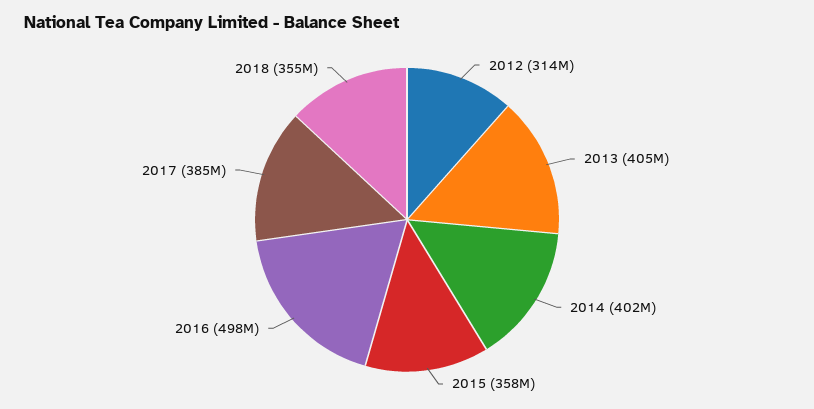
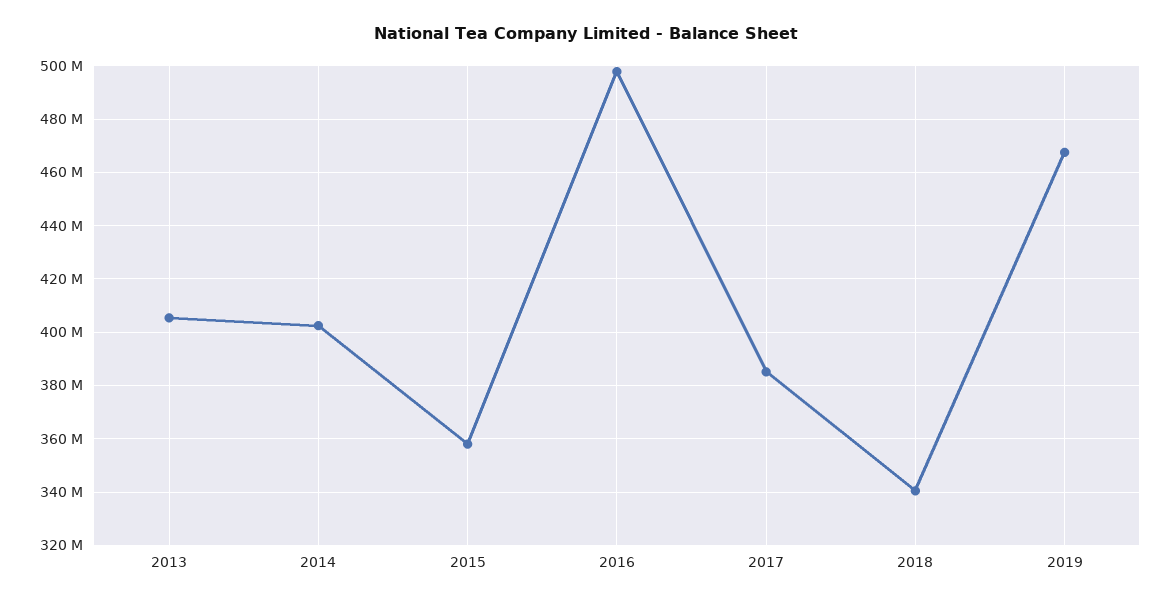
2012: 314000000 -> none
2018: 355000000 -> 340000000
2019: none -> 467500000

